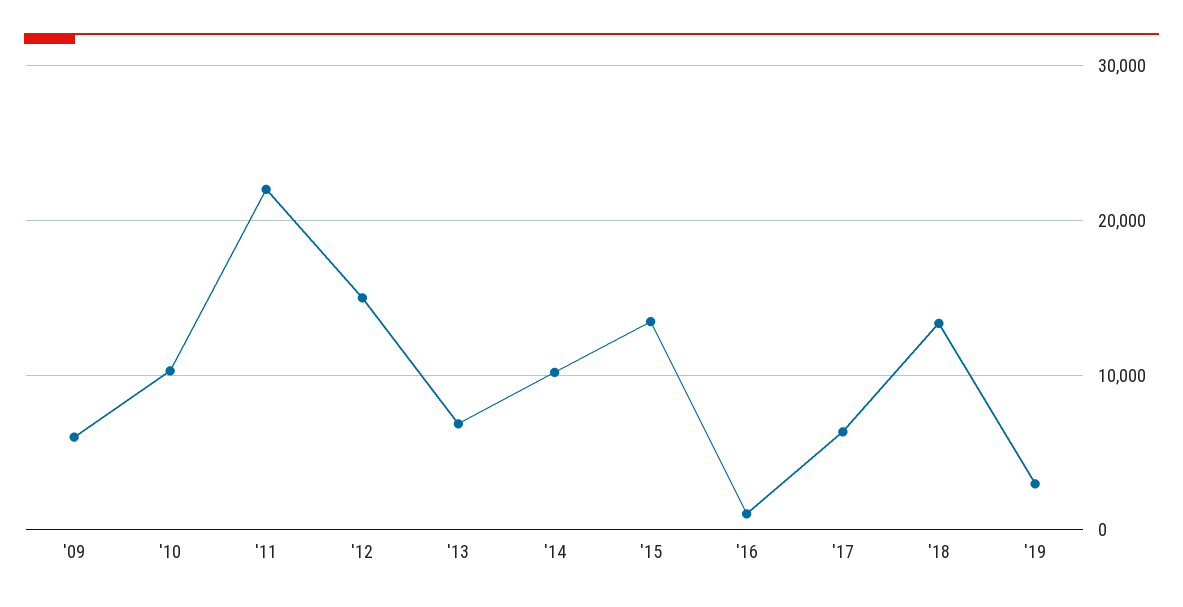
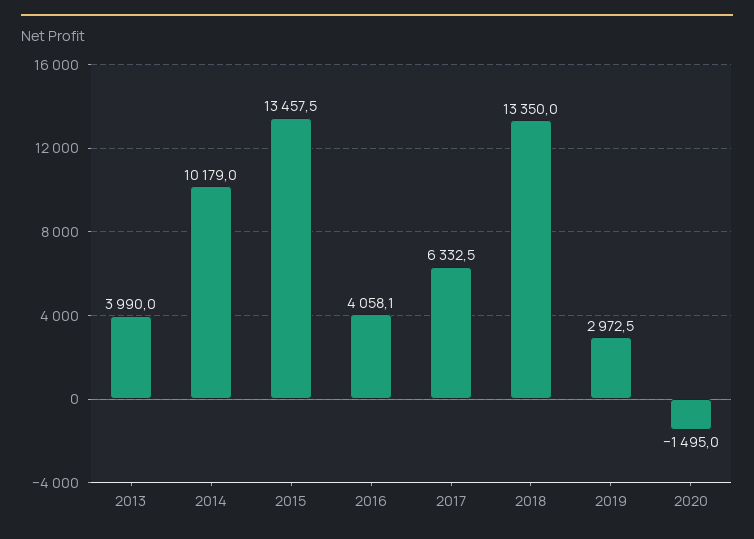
'09: 6000 -> none
'10: 10000 -> none
'11: 22000 -> none
'12: 15000 -> none
'13: 7000 -> 3990
'16: 1000 -> 4058.1
2020: none -> -1495

